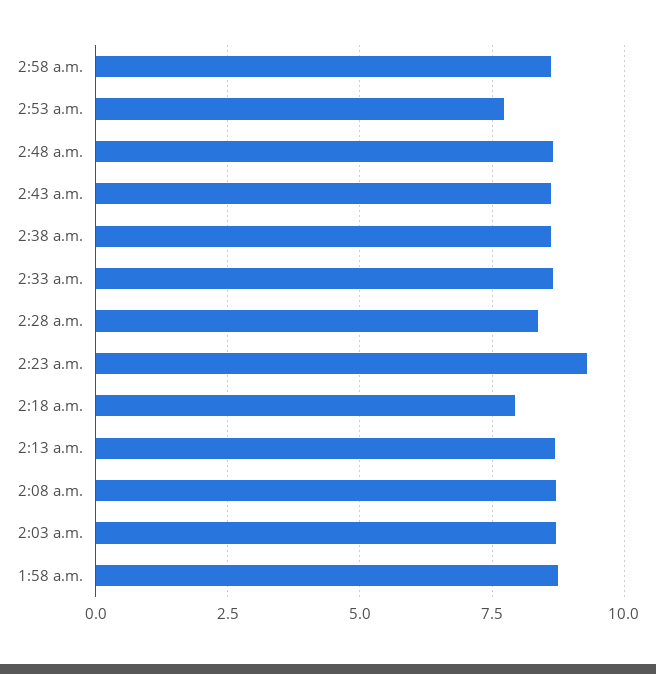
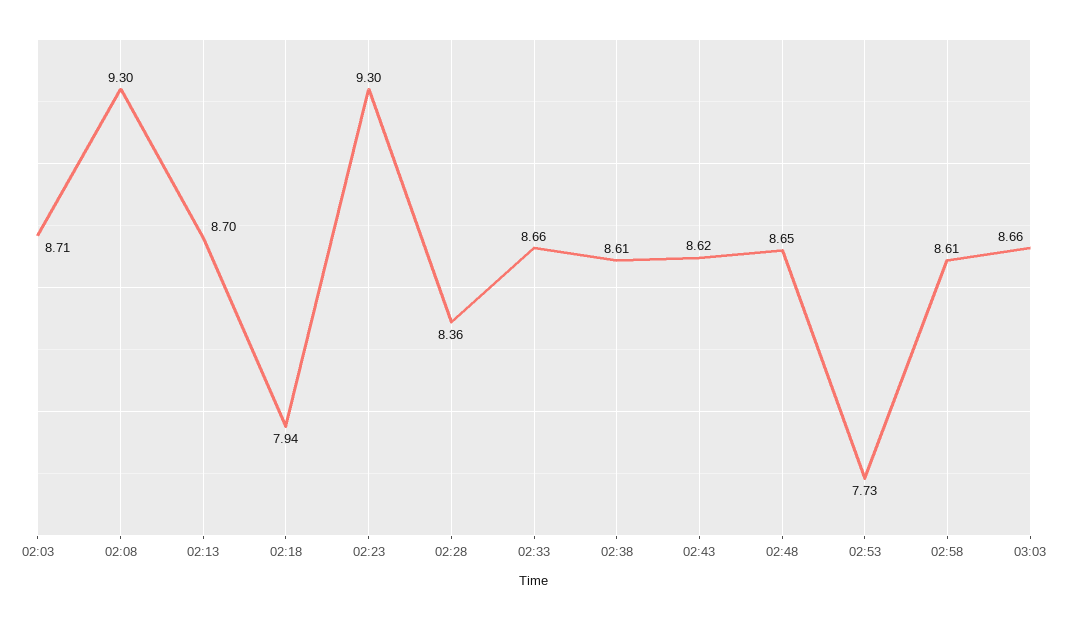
2:08 a.m.: 8.75 -> 9.3
1:58 a.m.: 8.75 -> none
03:03: none -> 8.66

